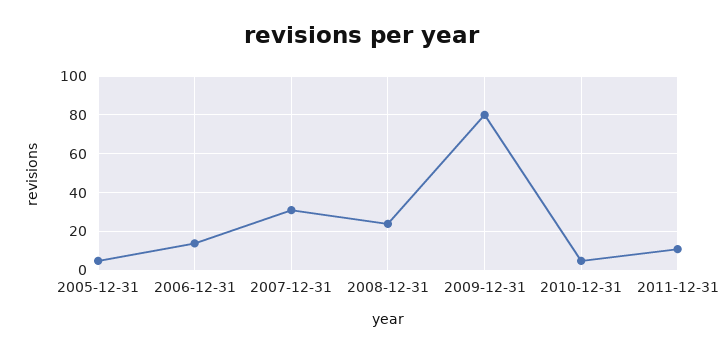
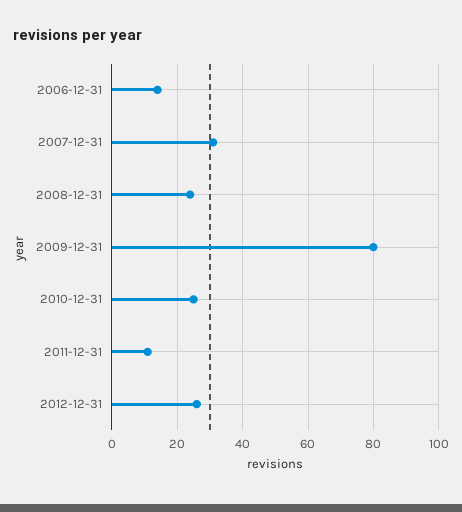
2005-12-31: 5 -> none
2010-12-31: 5 -> 25
2012-12-31: none -> 25

